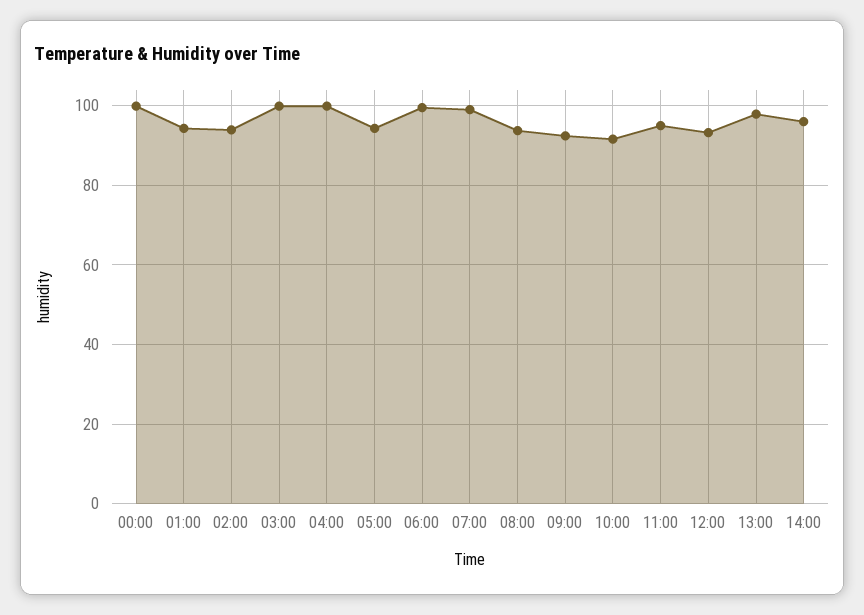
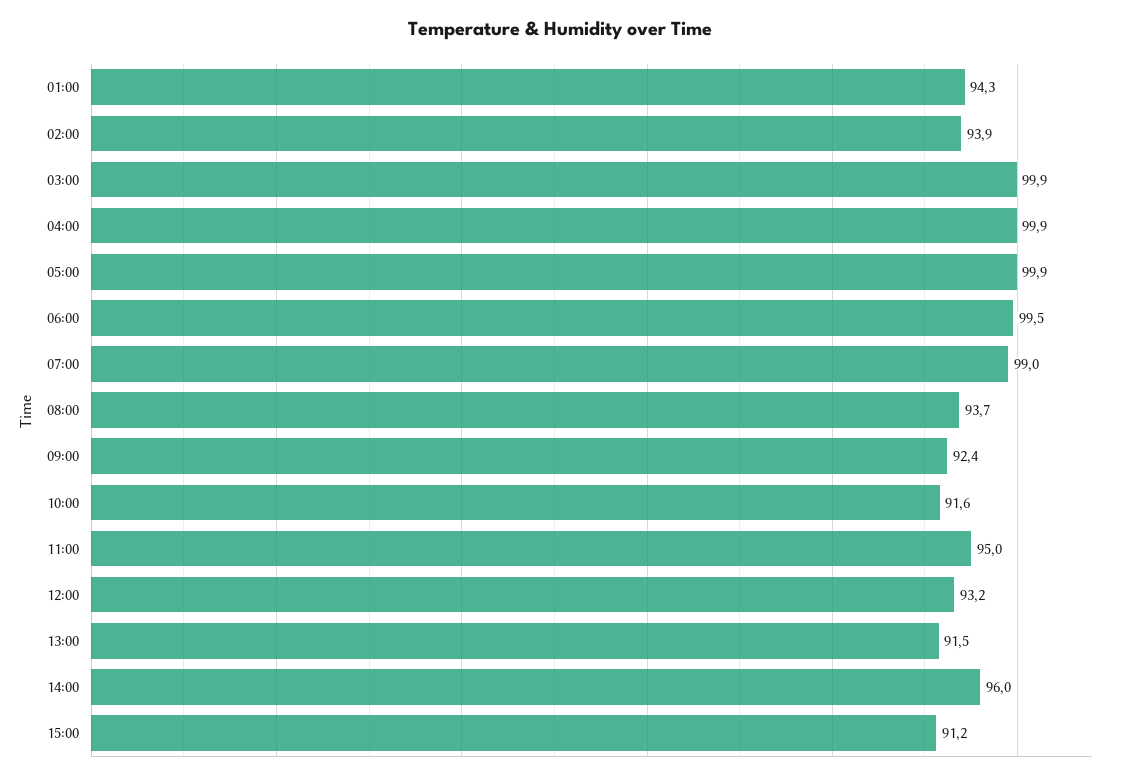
00:00: 100 -> none
05:00: 94 -> 99.9
13:00: 98 -> 91.5
15:00: none -> 91.2

